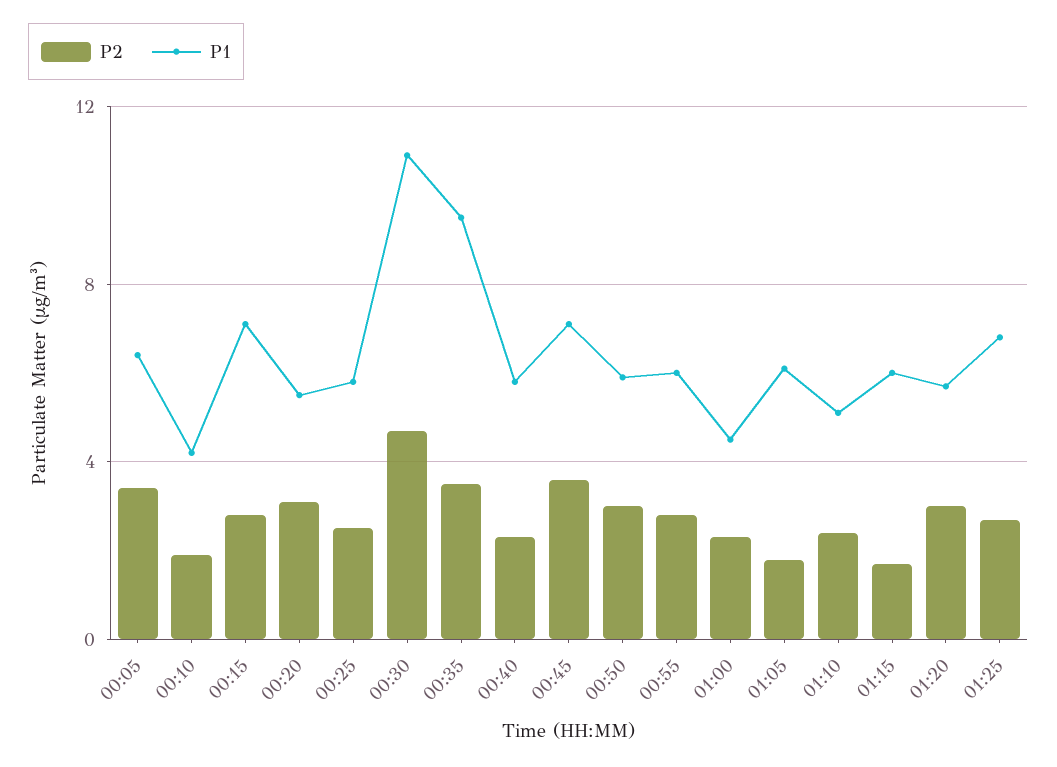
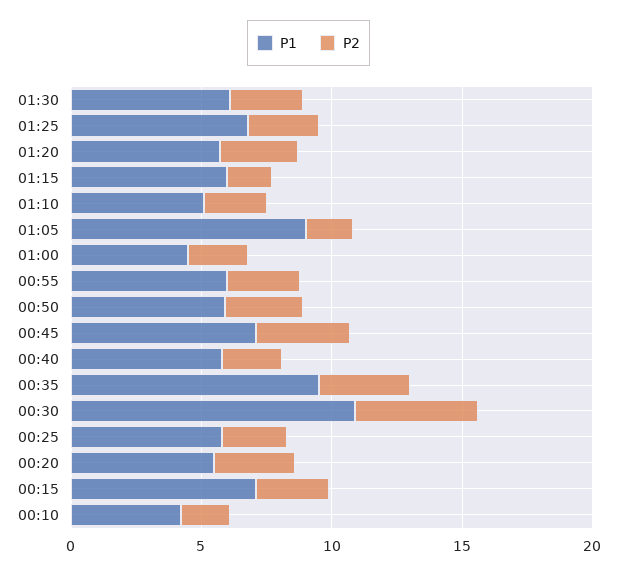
P2, 00:05: 3.5 -> none
P1, 00:05: 6.5 -> none
P1, 01:05: 6 -> 9
P1, 01:30: none -> 6
P2, 01:30: none -> 3

